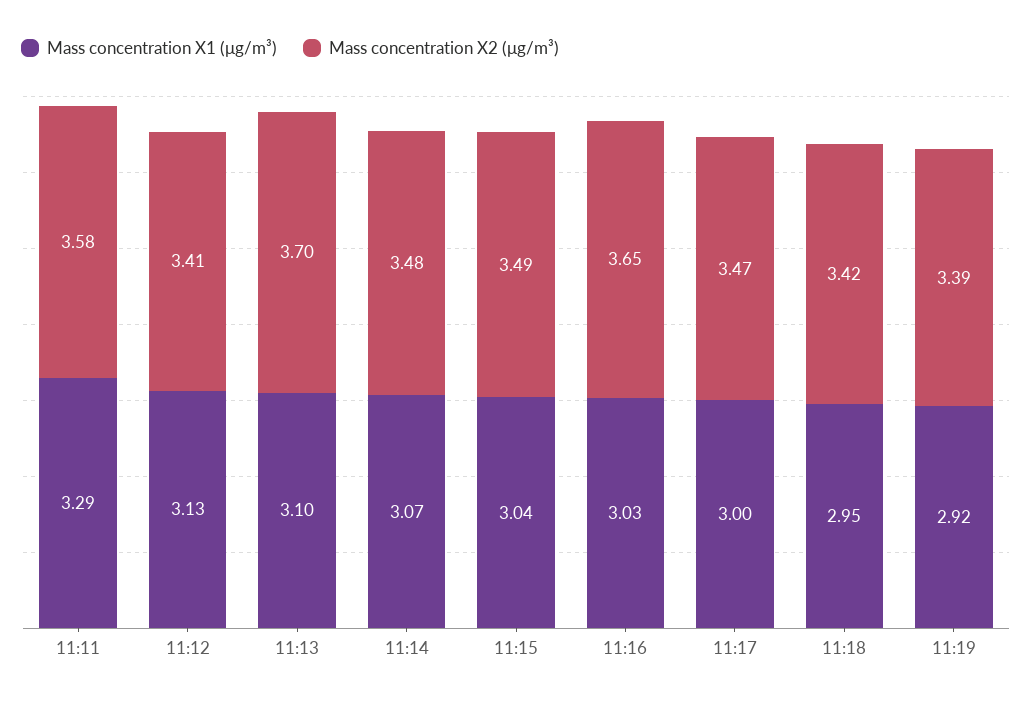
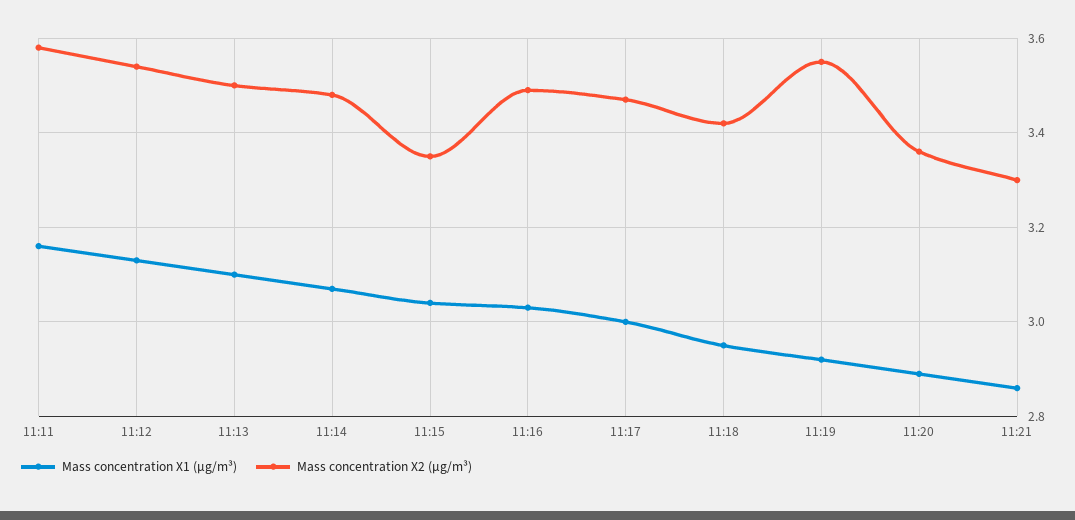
Mass concentration X1 (μg/m³), 11:11: 3.29 -> 3.15
Mass concentration X2 (μg/m³), 11:12: 3.41 -> 3.55
Mass concentration X2 (μg/m³), 11:13: 3.7 -> 3.5
Mass concentration X2 (μg/m³), 11:15: 3.49 -> 3.35
Mass concentration X2 (μg/m³), 11:16: 3.65 -> 3.5
Mass concentration X2 (μg/m³), 11:19: 3.39 -> 3.55
Mass concentration X1 (μg/m³), 11:20: none -> 2.9
Mass concentration X2 (μg/m³), 11:20: none -> 3.35
Mass concentration X1 (μg/m³), 11:21: none -> 2.85
Mass concentration X2 (μg/m³), 11:21: none -> 3.3

